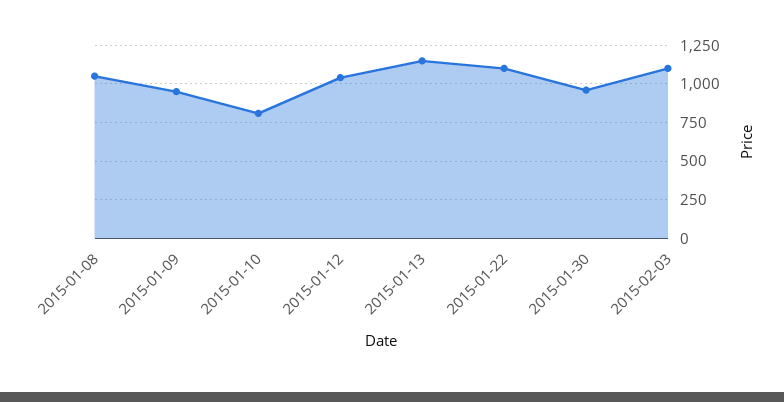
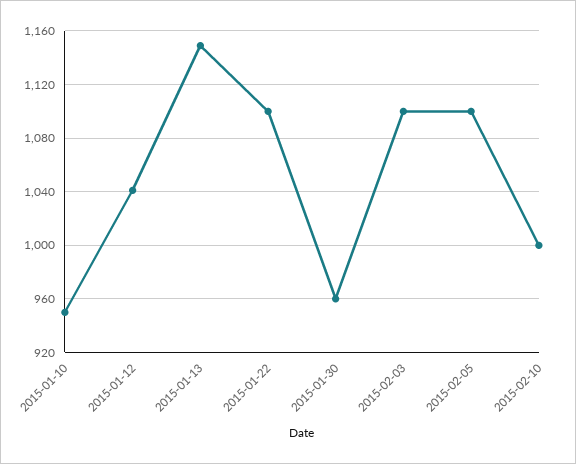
2015-01-08: 1050 -> none
2015-01-09: 950 -> none
2015-01-10: 800 -> 950
2015-02-05: none -> 1100
2015-02-10: none -> 1000

